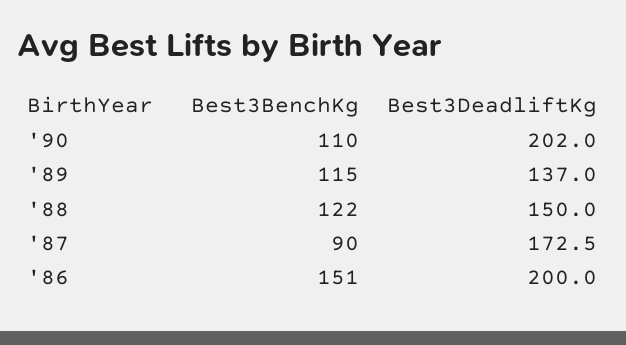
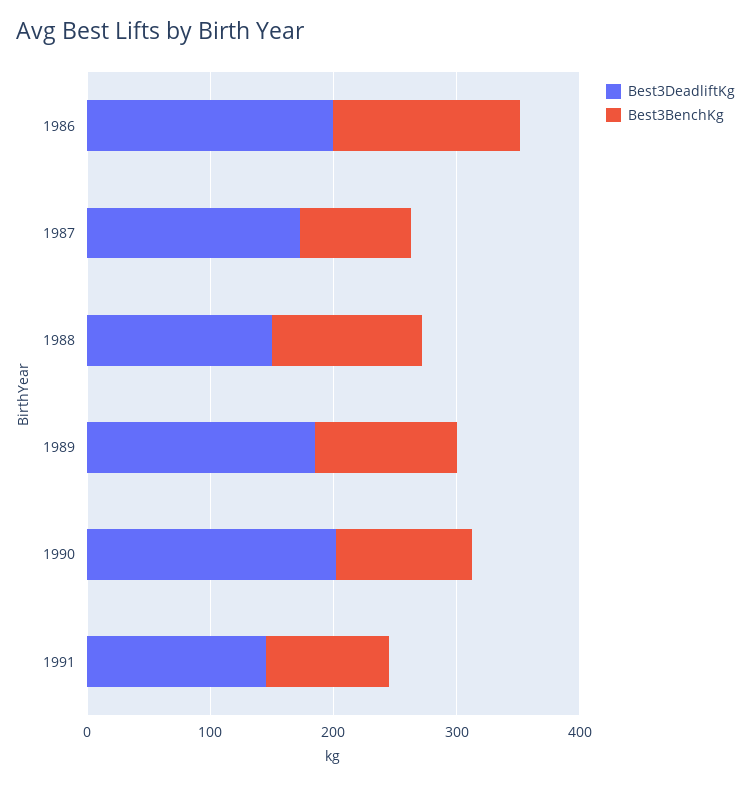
Best3DeadliftKg, '89: 137 -> 180
Best3DeadliftKg, 1991: none -> 140
Best3BenchKg, 1991: none -> 100

